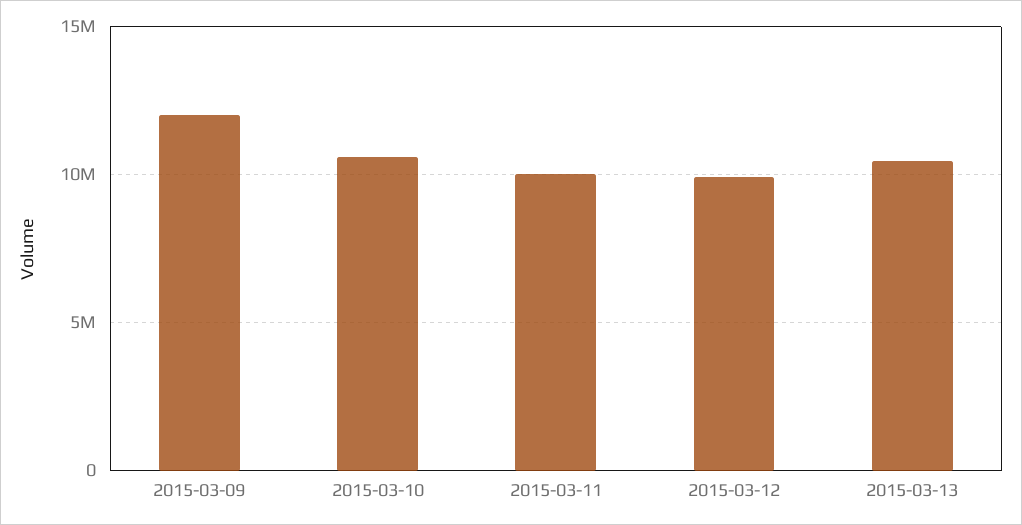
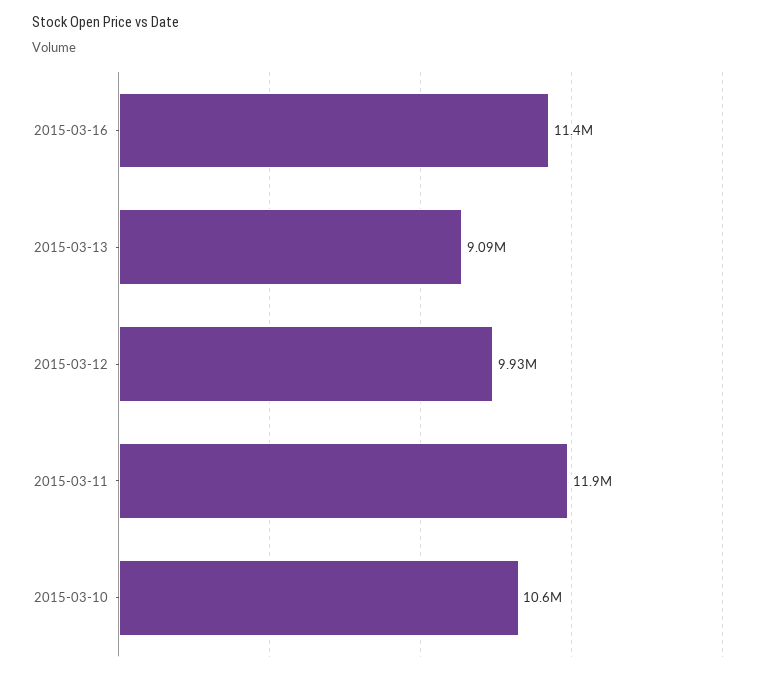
2015-03-09: 12000000 -> none
2015-03-11: 10000000 -> 11900000
2015-03-13: 10500000 -> 9090000
2015-03-16: none -> 11400000

